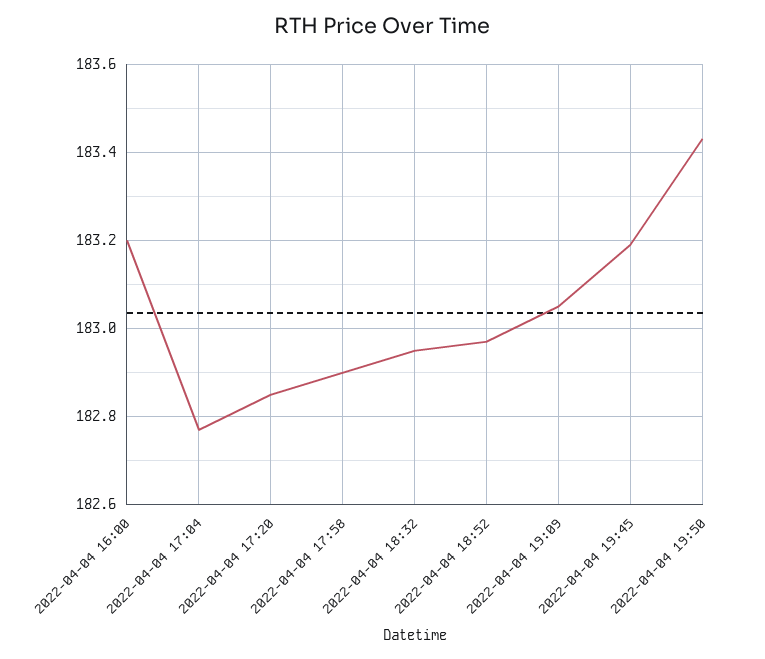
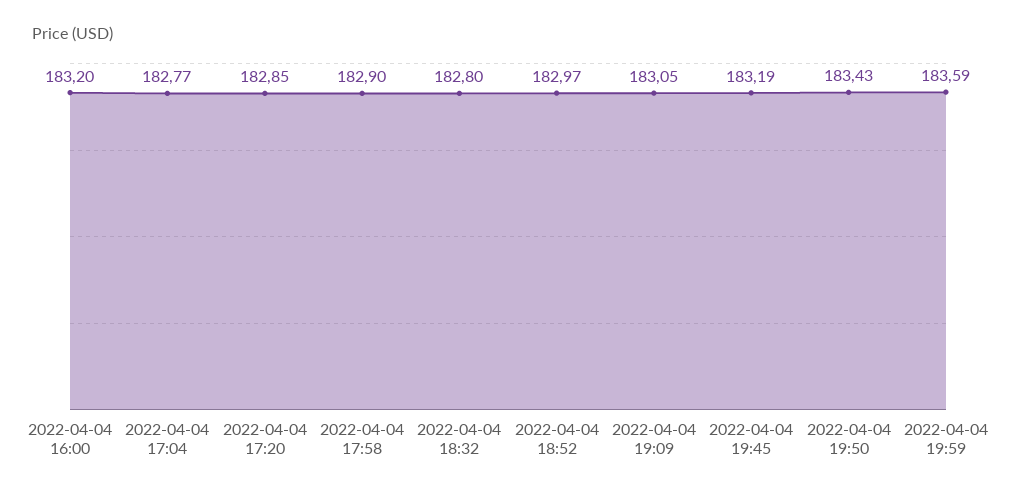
2022-04-04 18:32: 182.95 -> 182.8
2022-04-04 19:59: none -> 183.59

